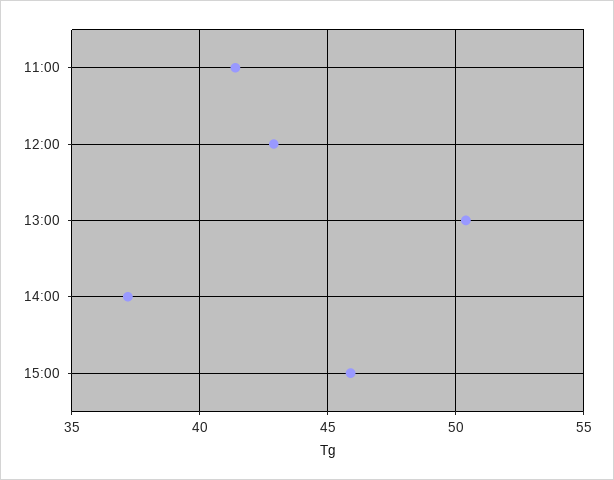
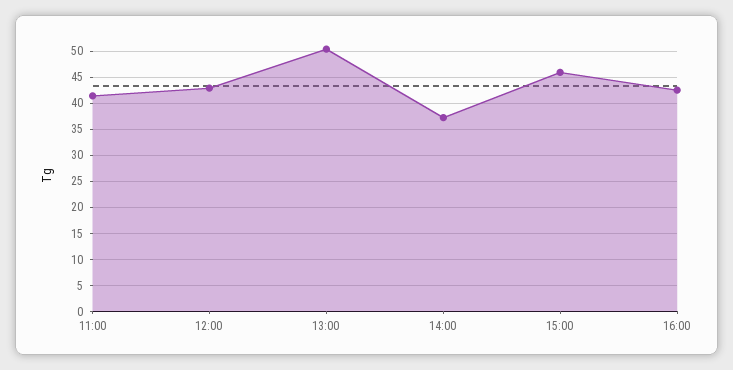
16:00: none -> 42.5

